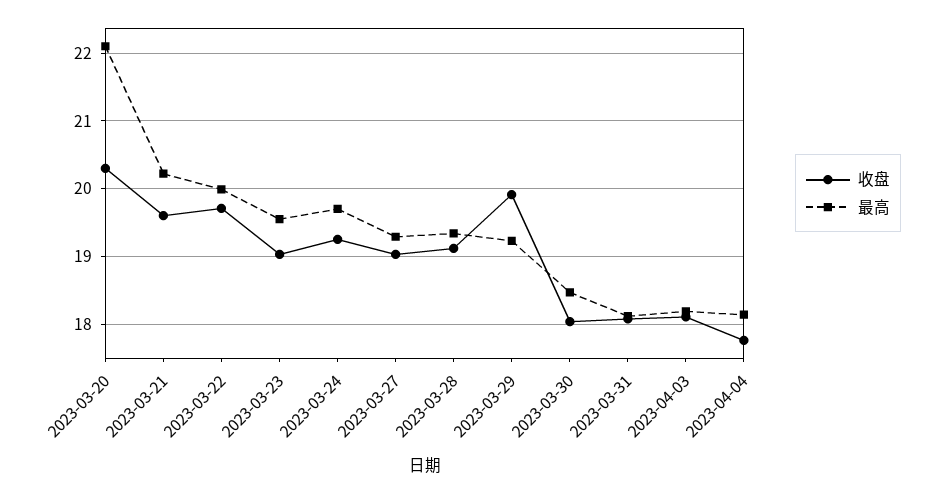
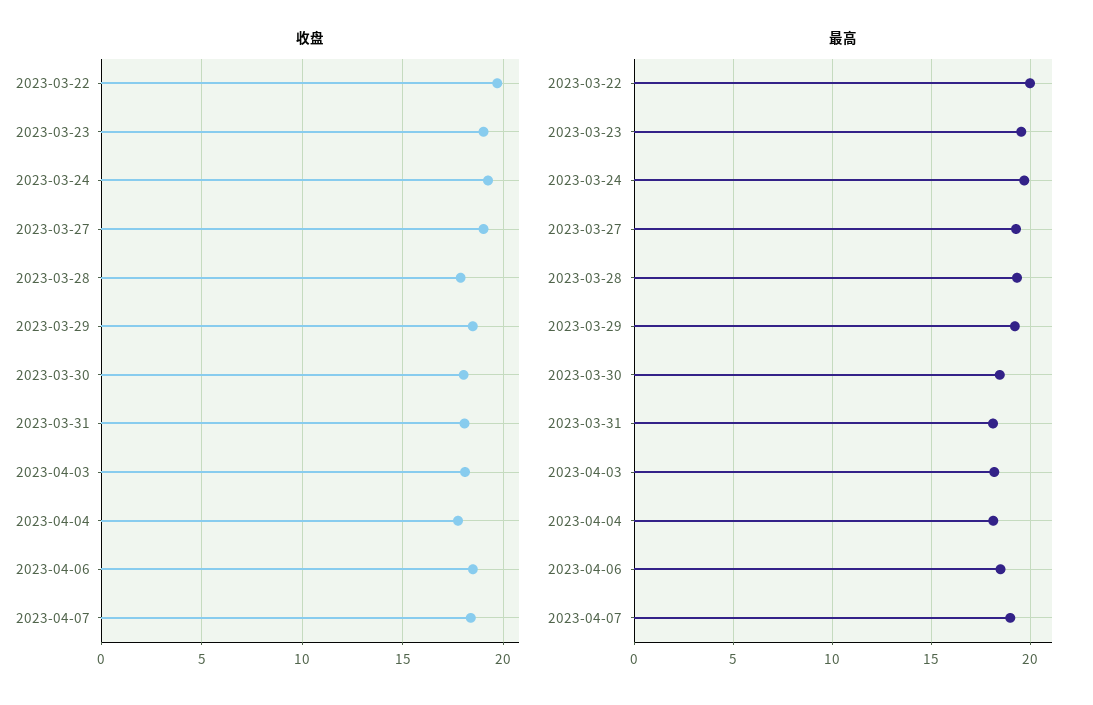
收盘, 2023-03-20: 20.3 -> none
最高, 2023-03-20: 22.1 -> none
收盘, 2023-03-21: 19.6 -> none
最高, 2023-03-21: 20.2 -> none
收盘, 2023-03-28: 19.1 -> 18
收盘, 2023-03-29: 19.9 -> 18.5
收盘, 2023-04-06: none -> 18.5
收盘, 2023-04-07: none -> 18.5
最高, 2023-04-06: none -> 18.5
最高, 2023-04-07: none -> 19

